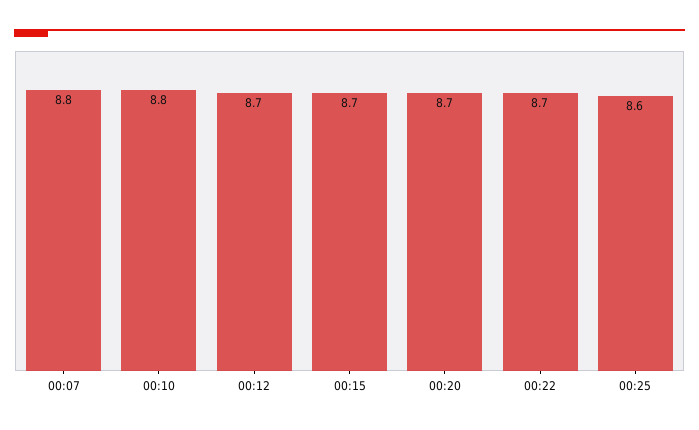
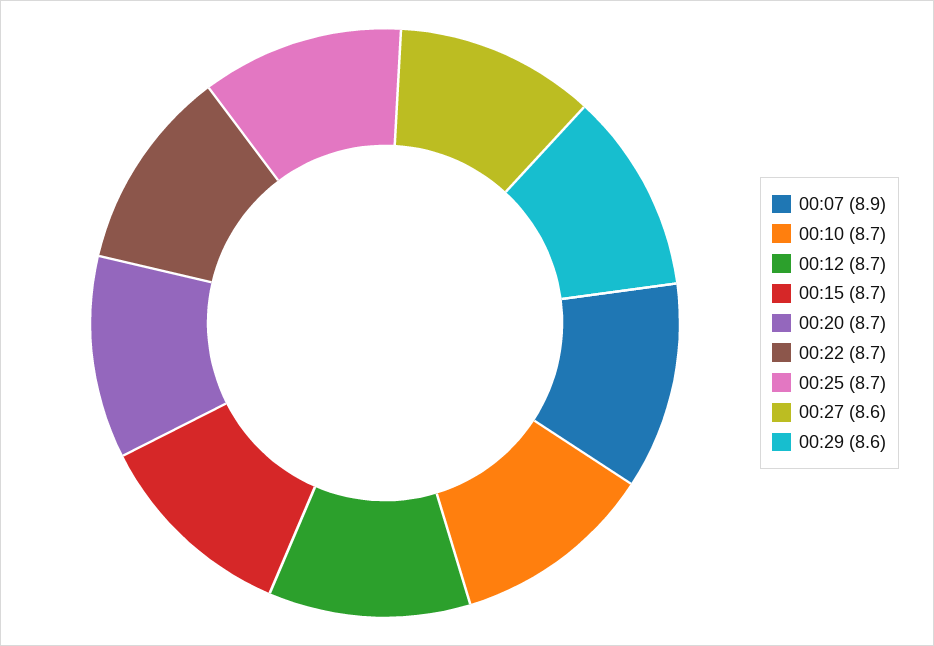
00:07: 8.8 -> 8.9
00:10: 8.8 -> 8.7
00:25: 8.6 -> 8.7
00:27: none -> 8.6
00:29: none -> 8.6

